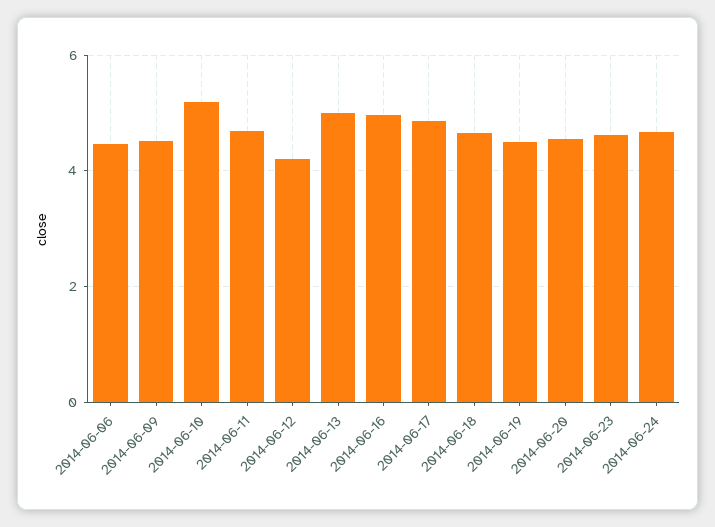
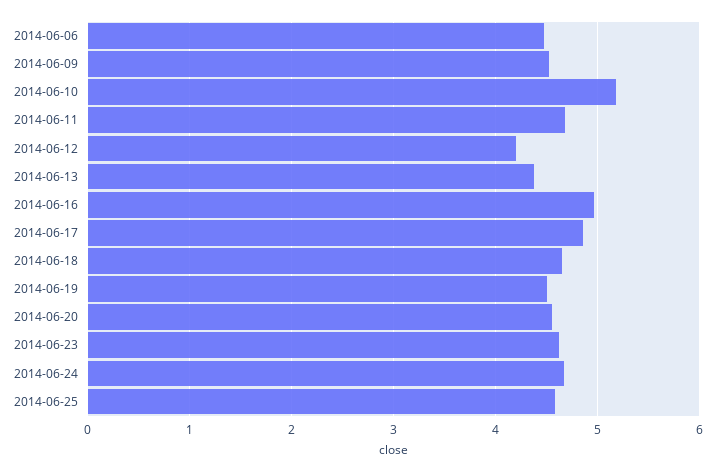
2014-06-13: 5 -> 4.4
2014-06-25: none -> 4.6

